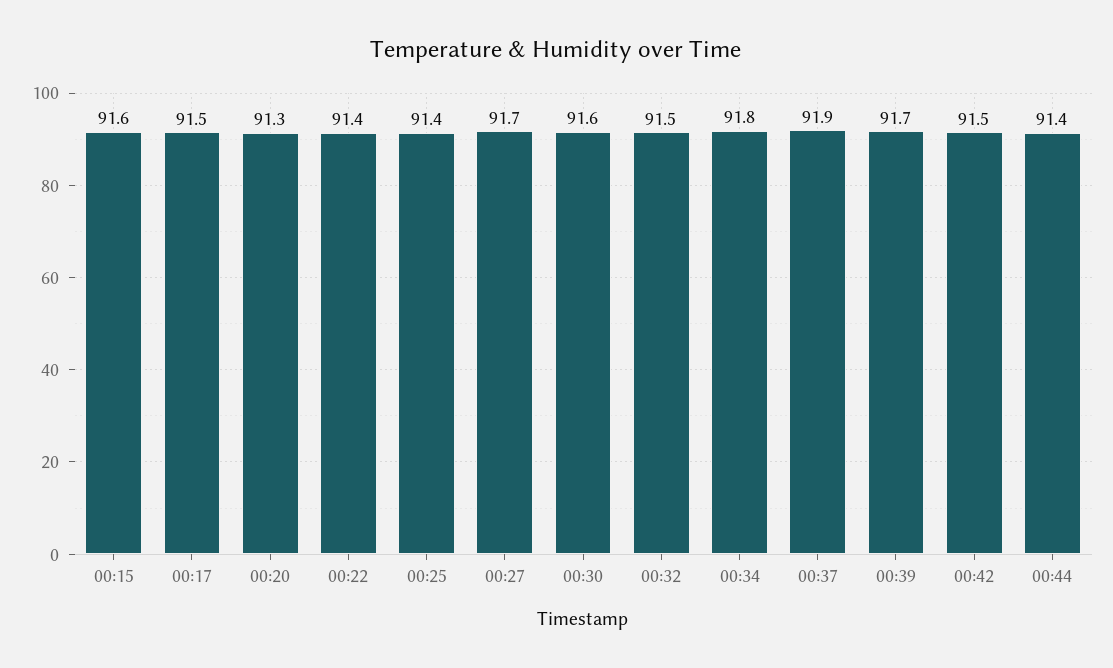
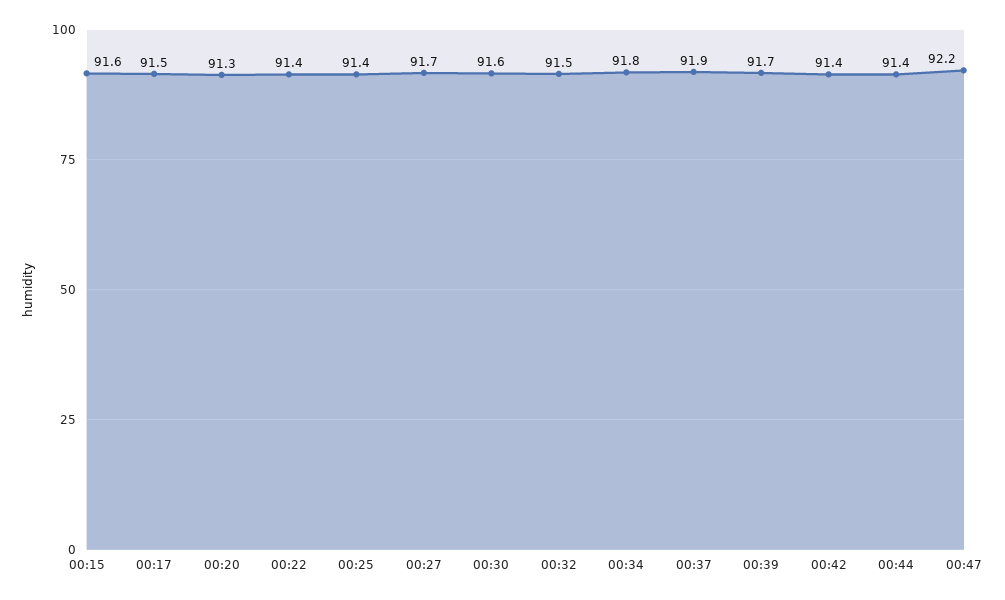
00:42: 91.5 -> 91.4
00:47: none -> 92.2

